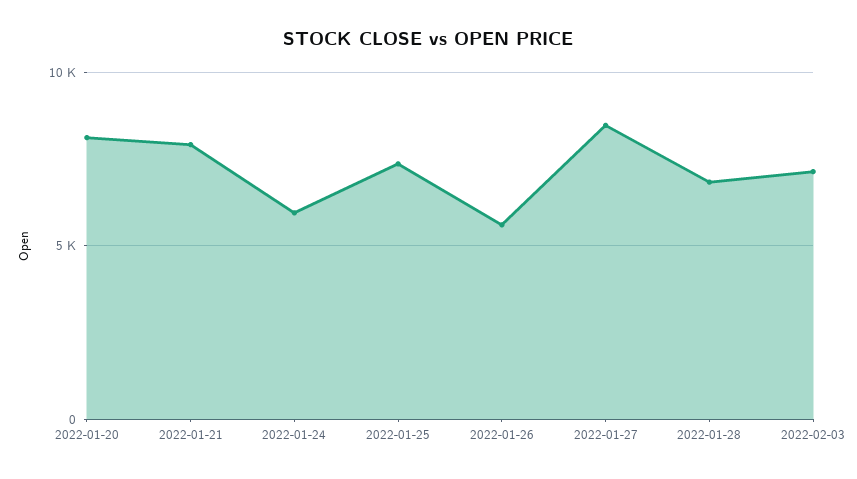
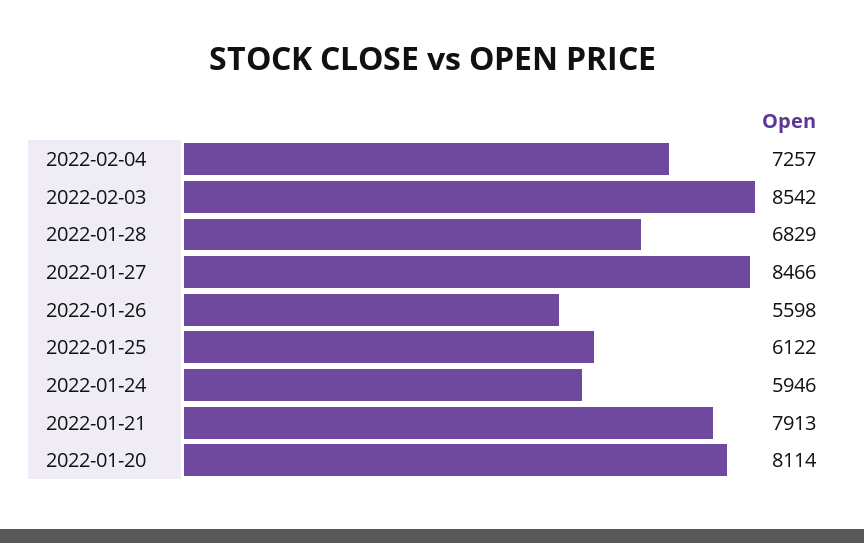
2022-01-25: 7500 -> 6122
2022-02-03: 7000 -> 8542
2022-02-04: none -> 7257

